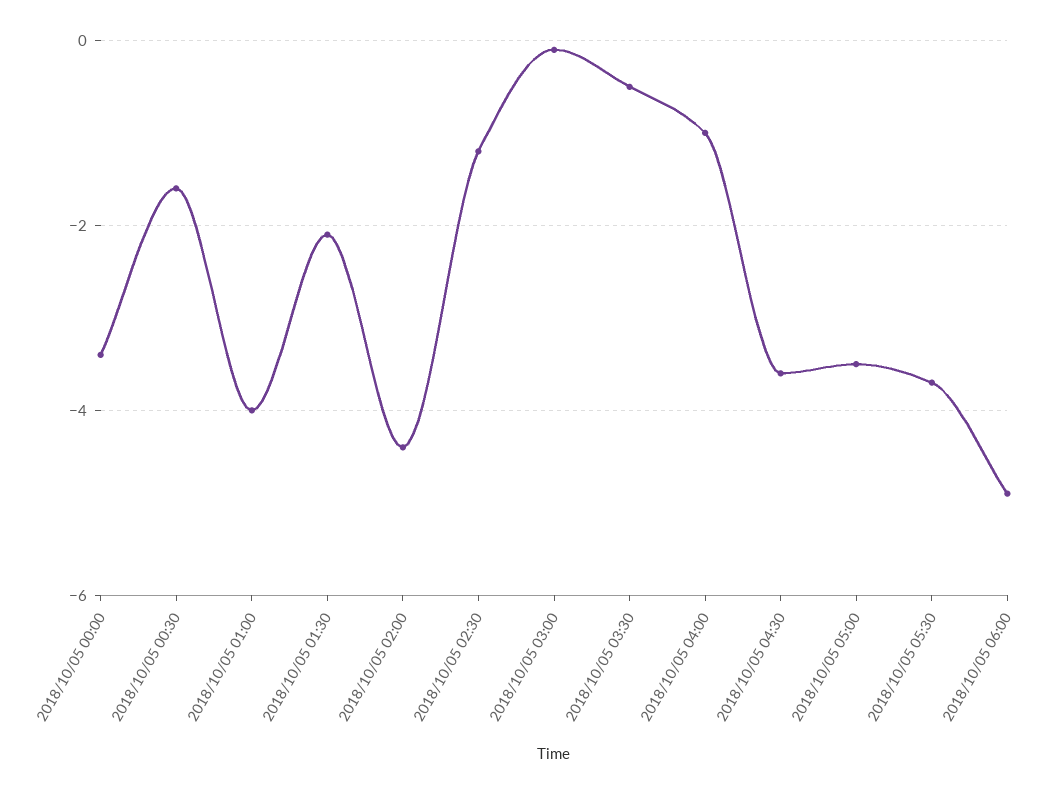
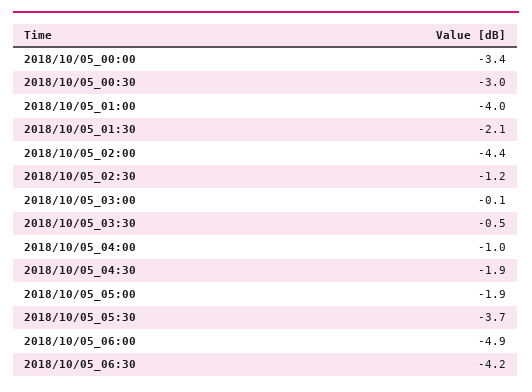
2018/10/05 00:30: -1.5 -> -3
2018/10/05 04:30: -3.5 -> -1.9
2018/10/05 05:00: -3.5 -> -1.9
2018/10/05_06:30: none -> -4.2

